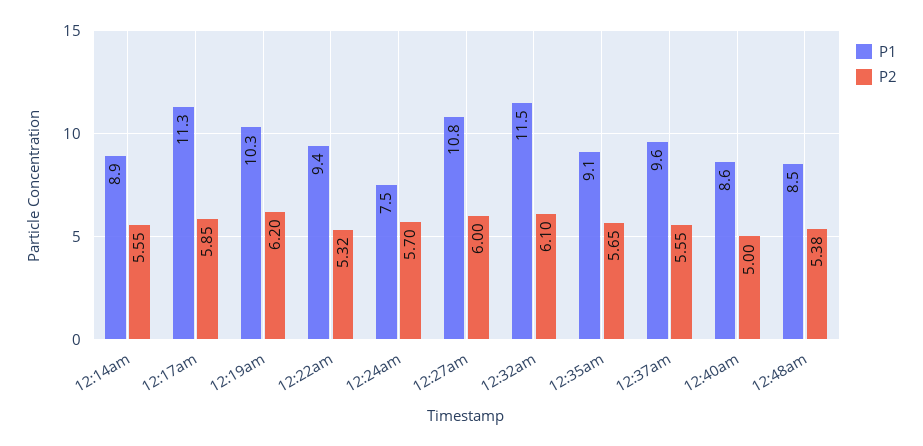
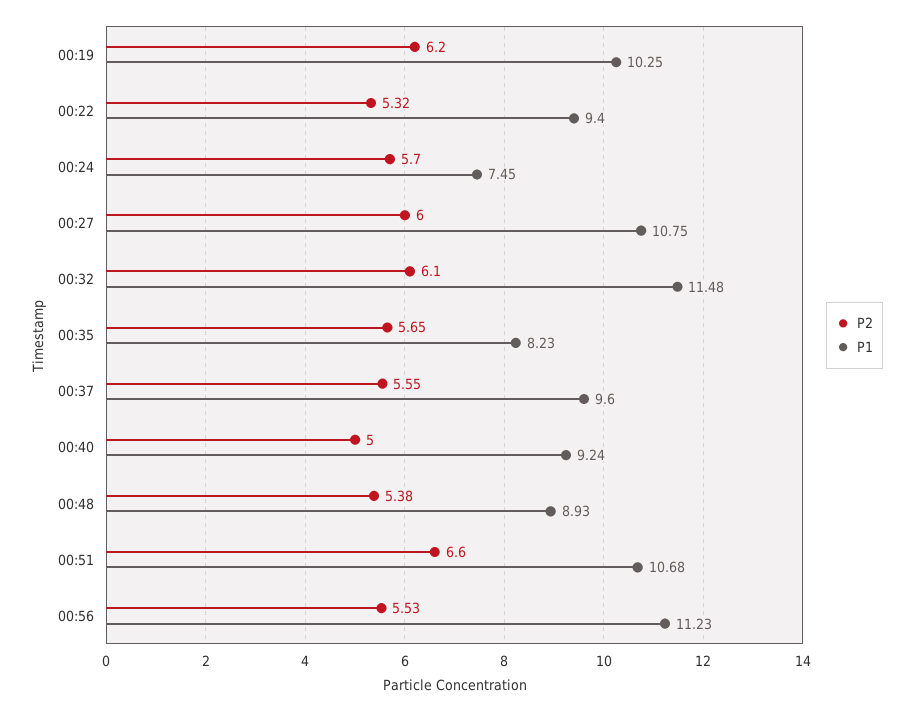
P1, 12:14am: 8.9 -> none
P2, 12:14am: 5.55 -> none
P1, 12:17am: 11.3 -> none
P2, 12:17am: 5.85 -> none
P1, 12:35am: 9.1 -> 8.23
P1, 12:40am: 8.6 -> 9.24
P1, 12:48am: 8.5 -> 8.93
P2, 00:51: none -> 6.6
P1, 00:51: none -> 10.68
P2, 00:56: none -> 5.53
P1, 00:56: none -> 11.23

